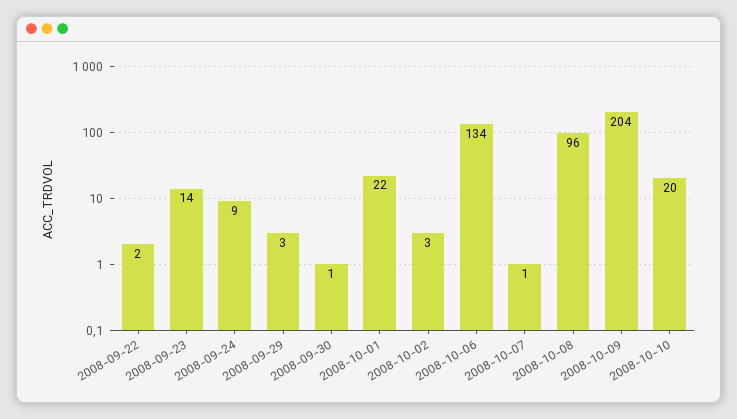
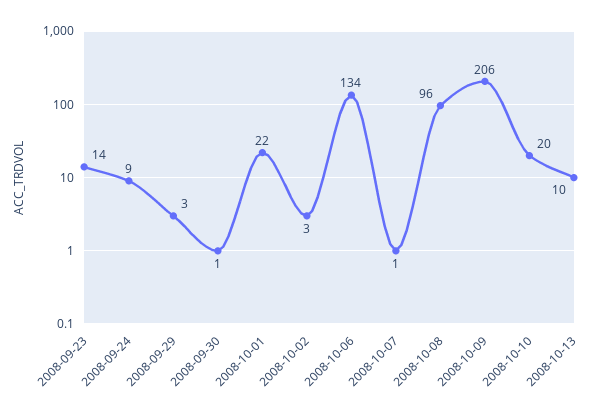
2008-09-22: 2 -> none
2008-10-09: 204 -> 206
2008-10-13: none -> 10

